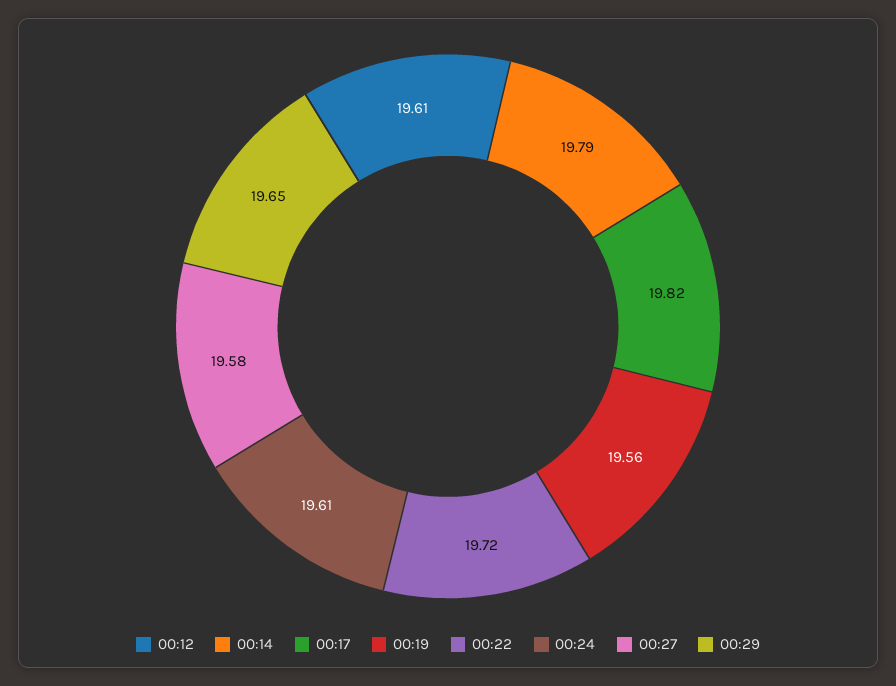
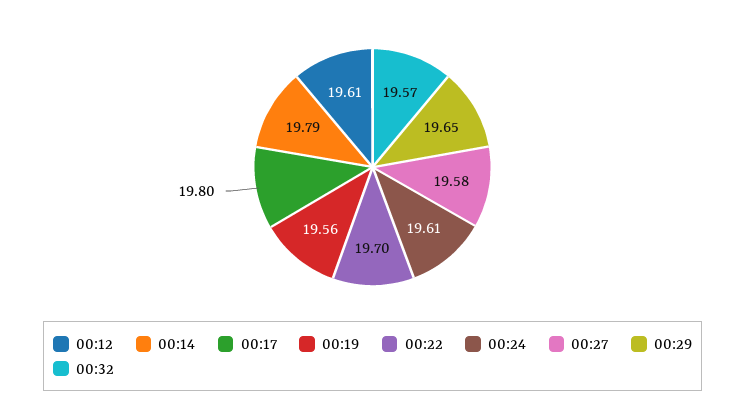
00:17: 19.82 -> 19.8
00:22: 19.72 -> 19.7
00:32: none -> 19.57

